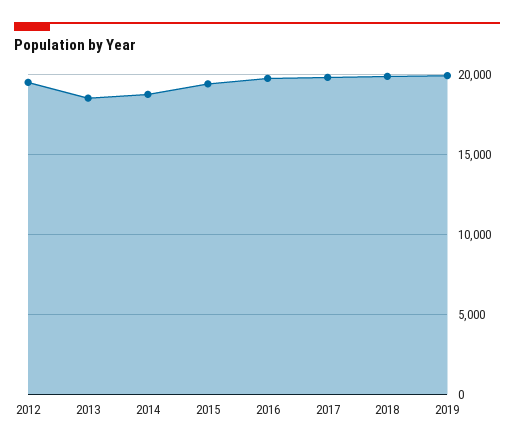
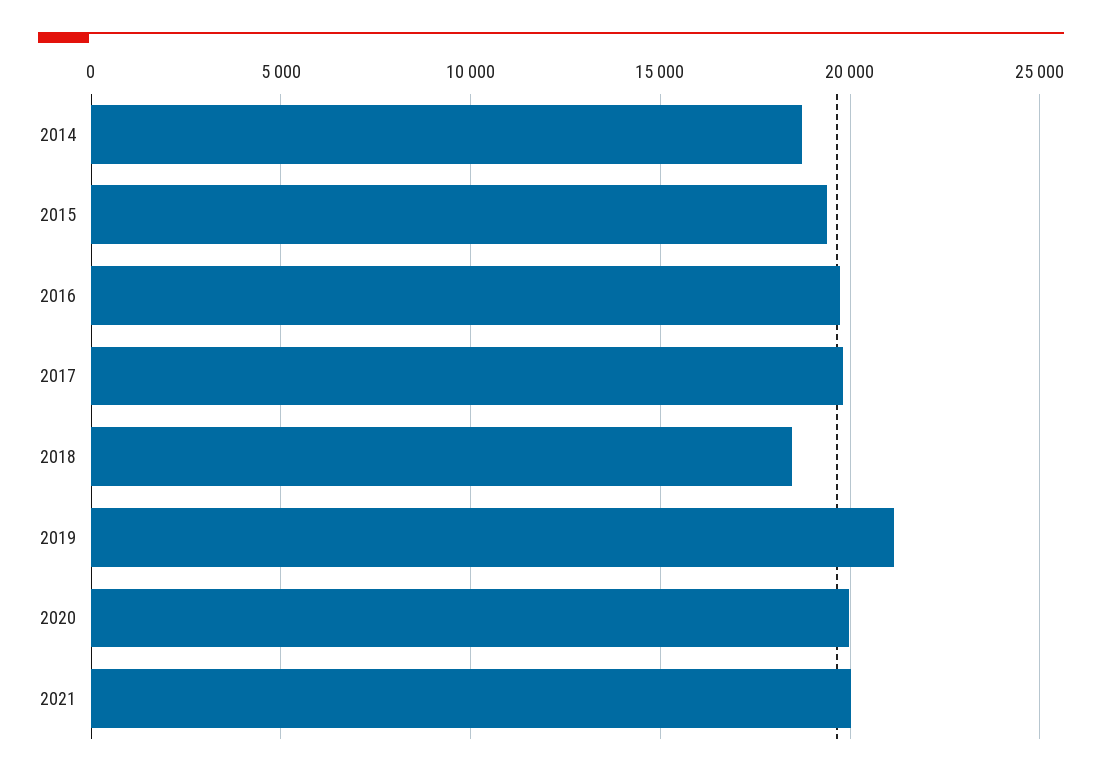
2012: 19500 -> none
2013: 18500 -> none
2018: 20000 -> 18500
2019: 20000 -> 21000
2020: none -> 20000
2021: none -> 20000

